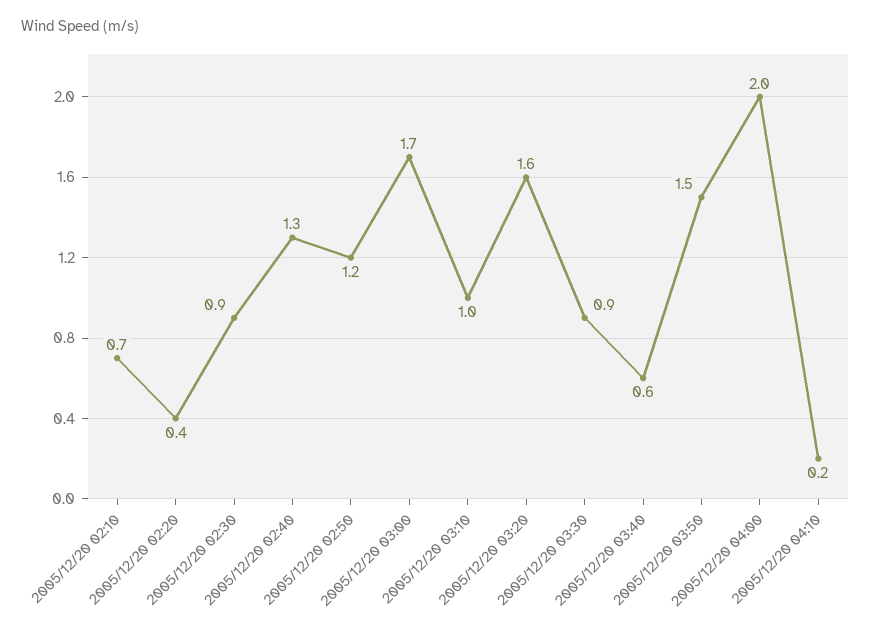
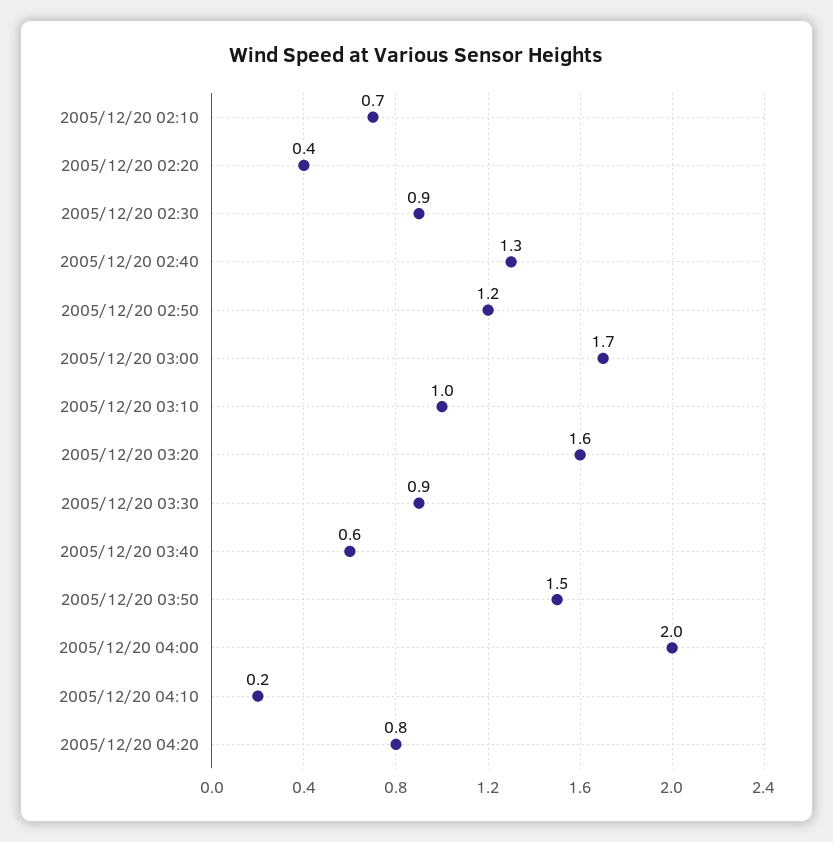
2005/12/20 04:20: none -> 0.8

